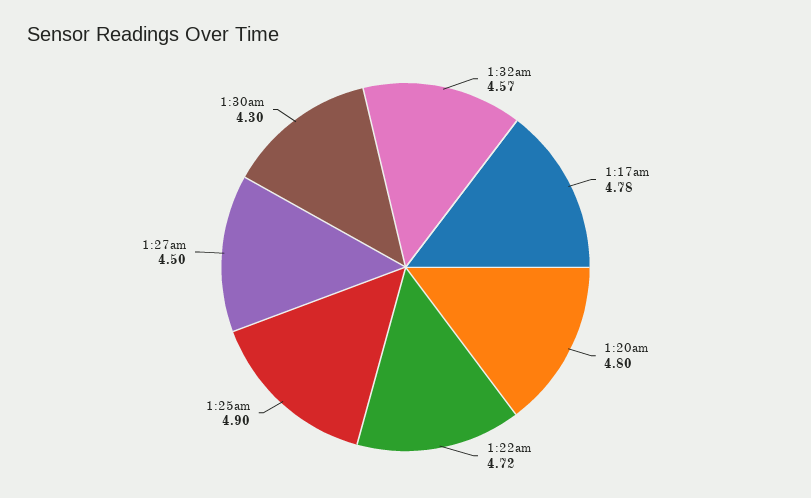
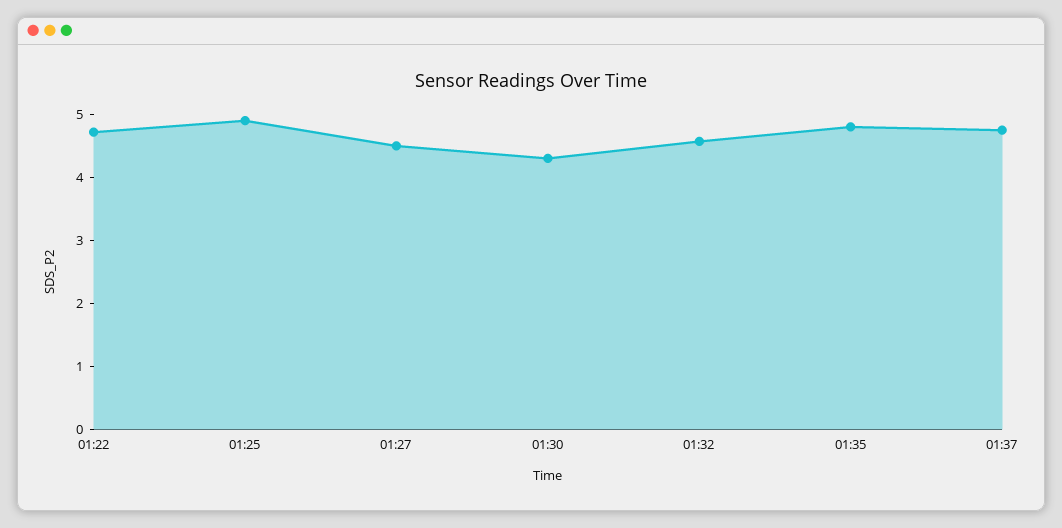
1:17am: 4.78 -> none
1:20am: 4.8 -> none
01:35: none -> 4.8
01:37: none -> 4.8

